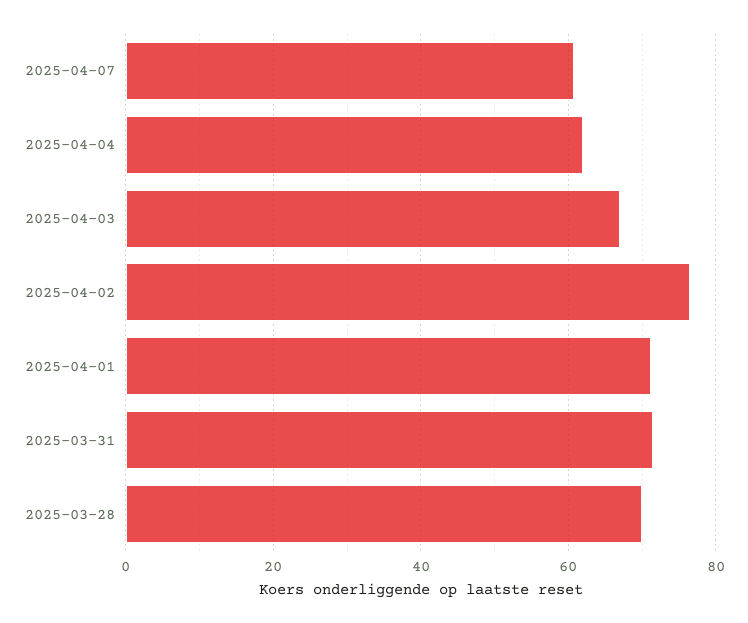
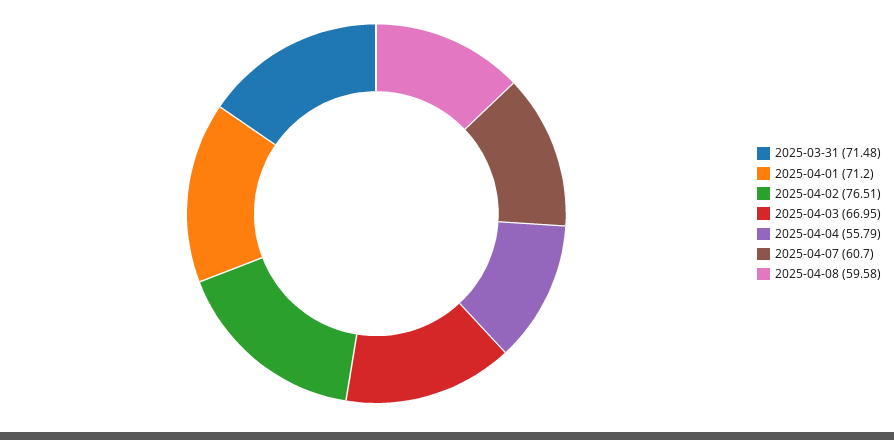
2025-04-04: 62 -> 55.79
2025-03-28: 70 -> none
2025-04-08: none -> 59.58

